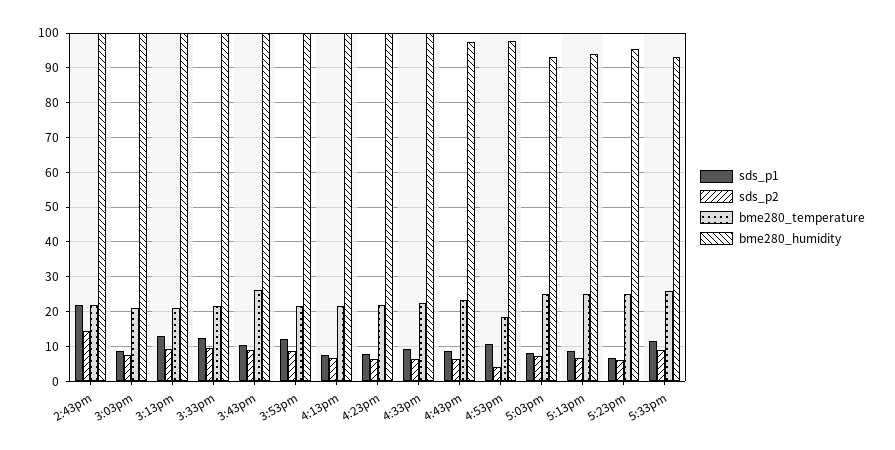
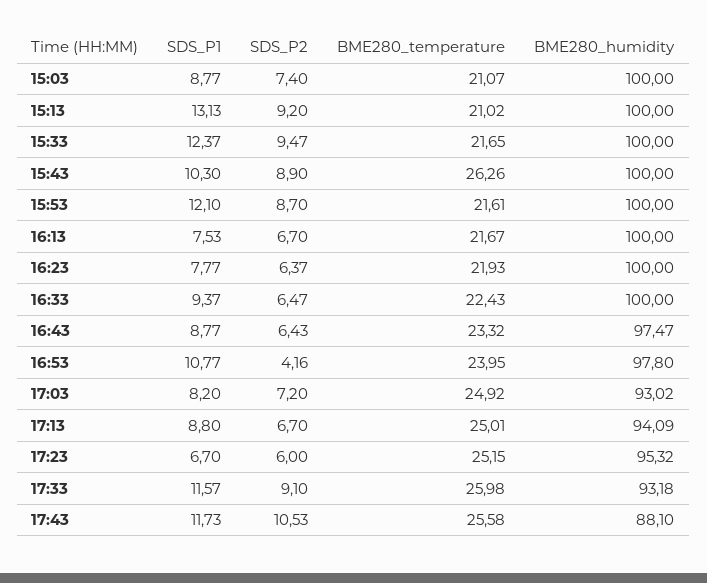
sds_p1, 2:43pm: 22 -> none
sds_p2, 2:43pm: 14 -> none
bme280_temperature, 2:43pm: 22 -> none
bme280_humidity, 2:43pm: 100 -> none
bme280_temperature, 4:53pm: 18 -> 23.95
sds_p1, 17:43: none -> 11.73
sds_p2, 17:43: none -> 10.53
bme280_temperature, 17:43: none -> 25.58
bme280_humidity, 17:43: none -> 88.1

